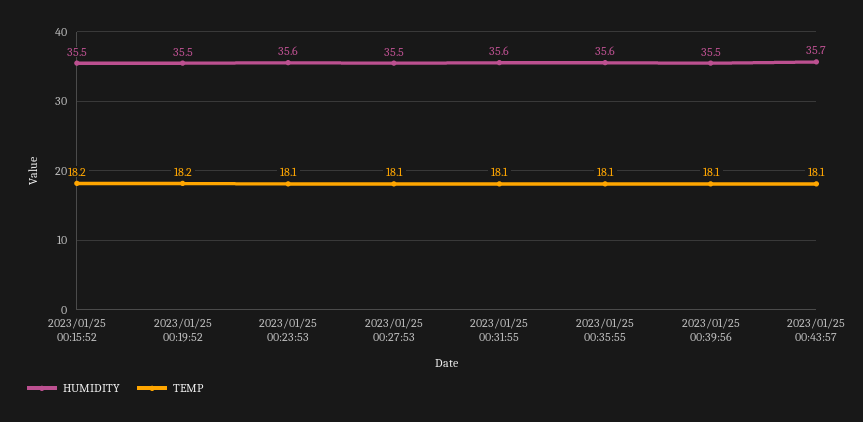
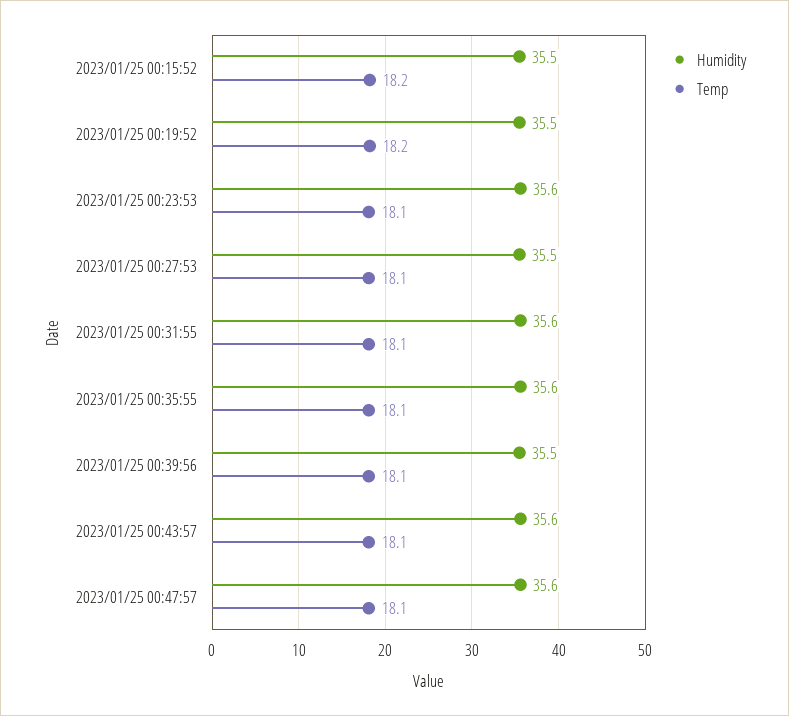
HUMIDITY, 2023/01/25 00:43:57: 35.7 -> 35.6
HUMIDITY, 2023/01/25 00:47:57: none -> 35.6
TEMP, 2023/01/25 00:47:57: none -> 18.1

